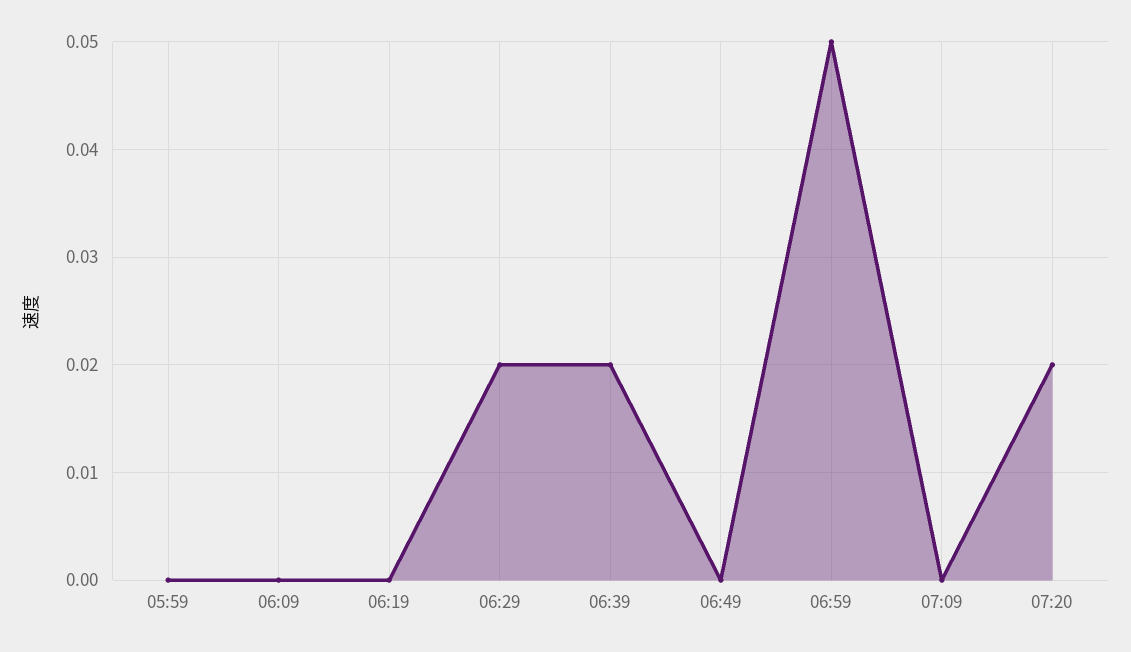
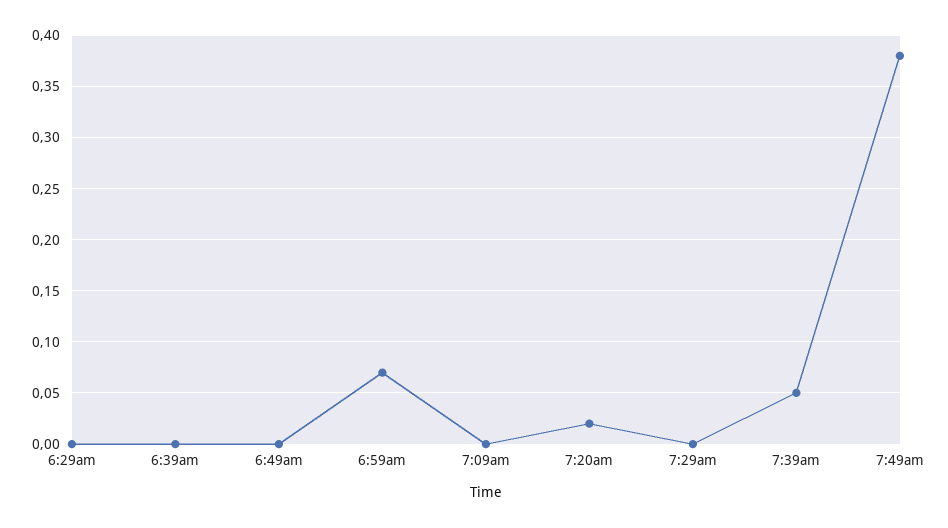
05:59: 0 -> none
06:09: 0 -> none
06:19: 0 -> none
06:29: 0.02 -> 0
06:39: 0.02 -> 0
06:59: 0.05 -> 0.07
7:29am: none -> 0
7:39am: none -> 0.05
7:49am: none -> 0.38

